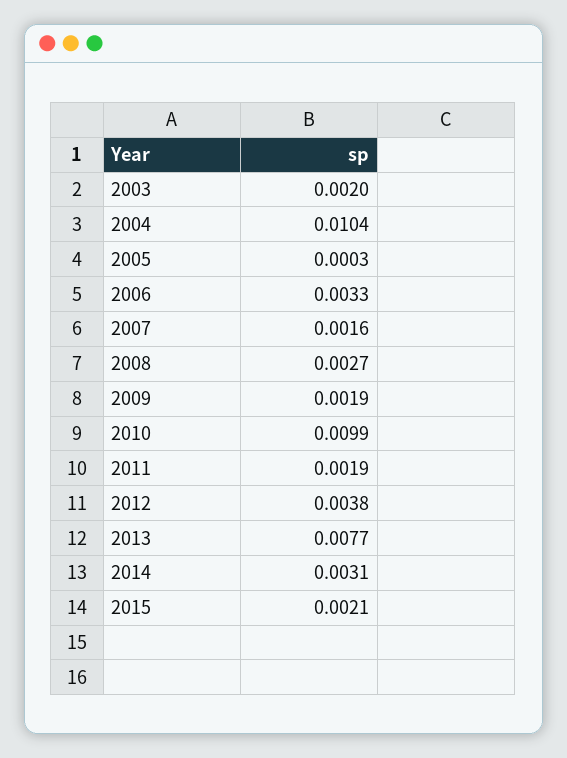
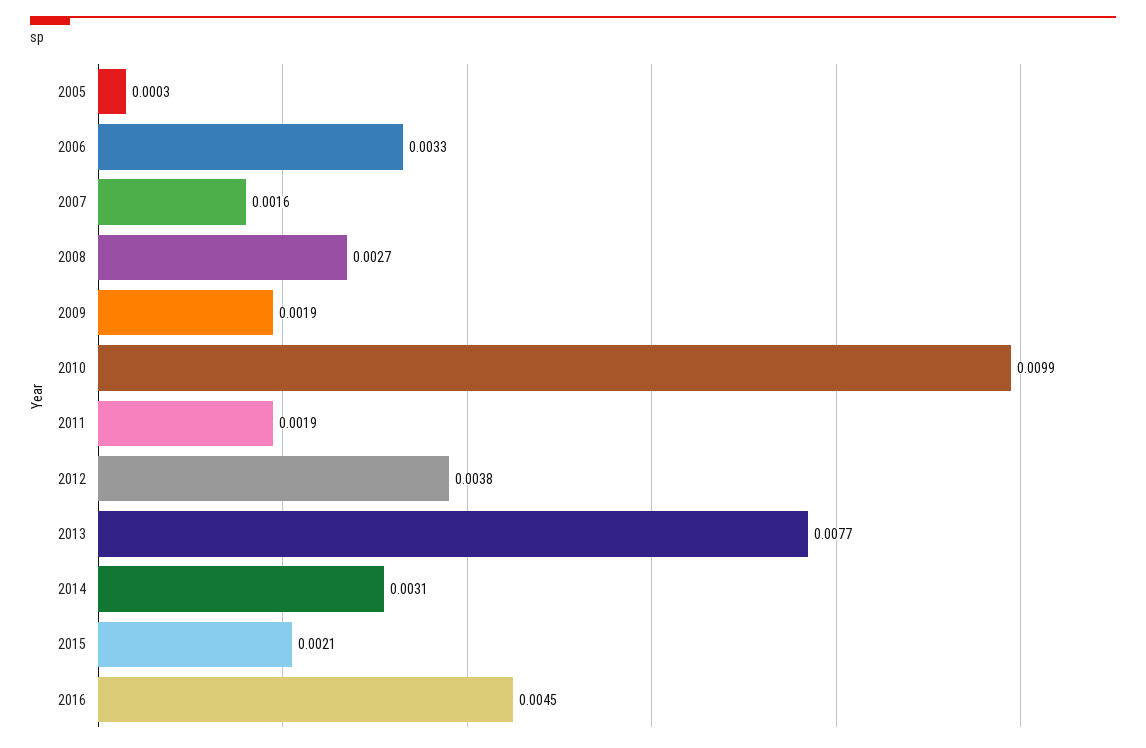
2003: 0.002 -> none
2004: 0.0104 -> none
2016: none -> 0.0045

